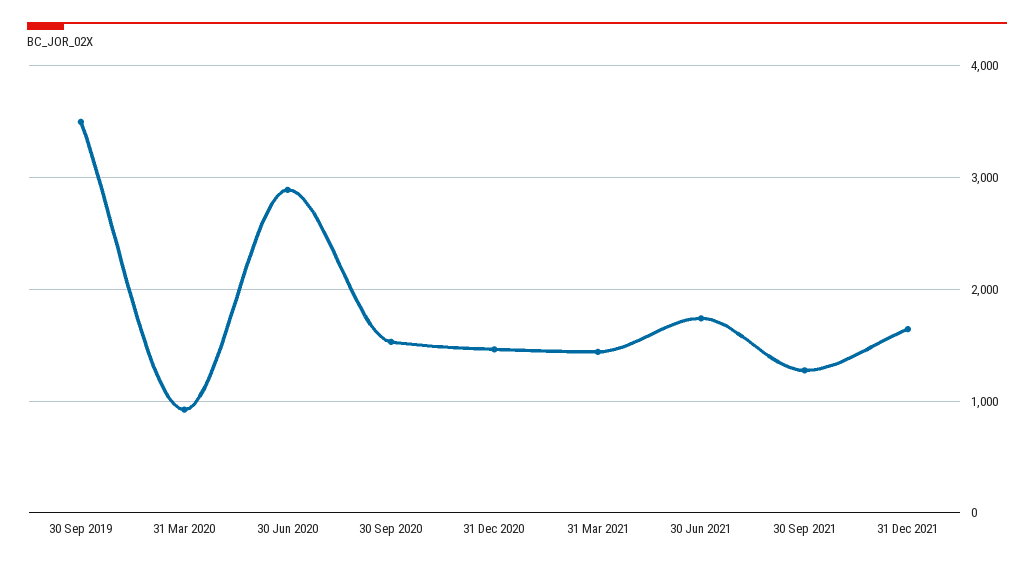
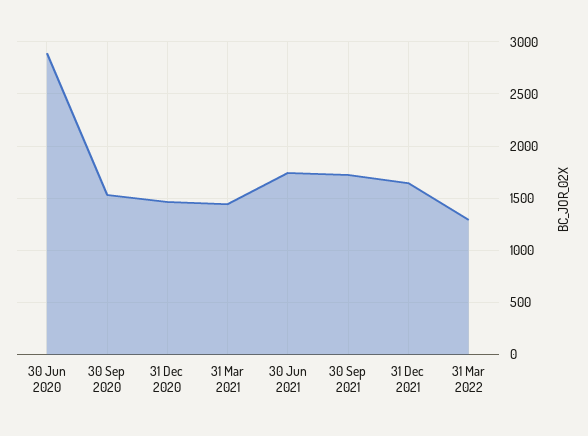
30 Sep 2019: 3500 -> none
31 Mar 2020: 900 -> none
30 Sep 2021: 1300 -> 1700
31 Mar 2022: none -> 1300

